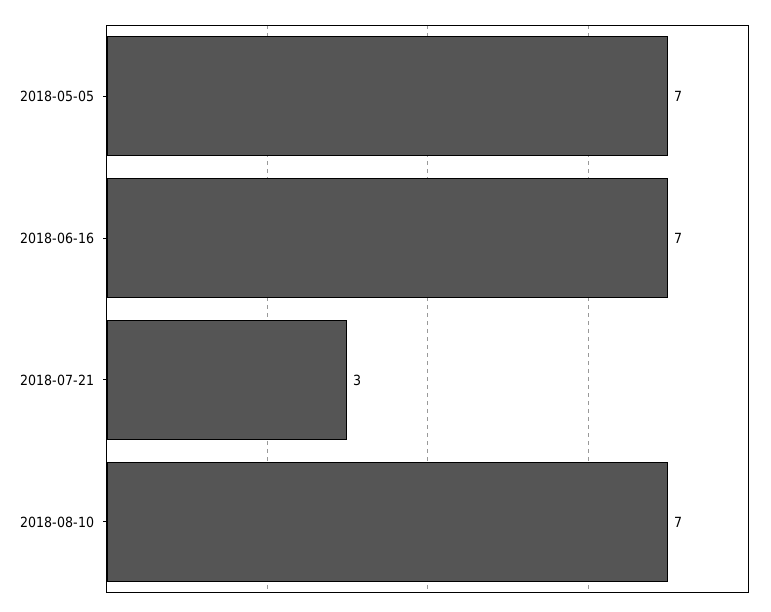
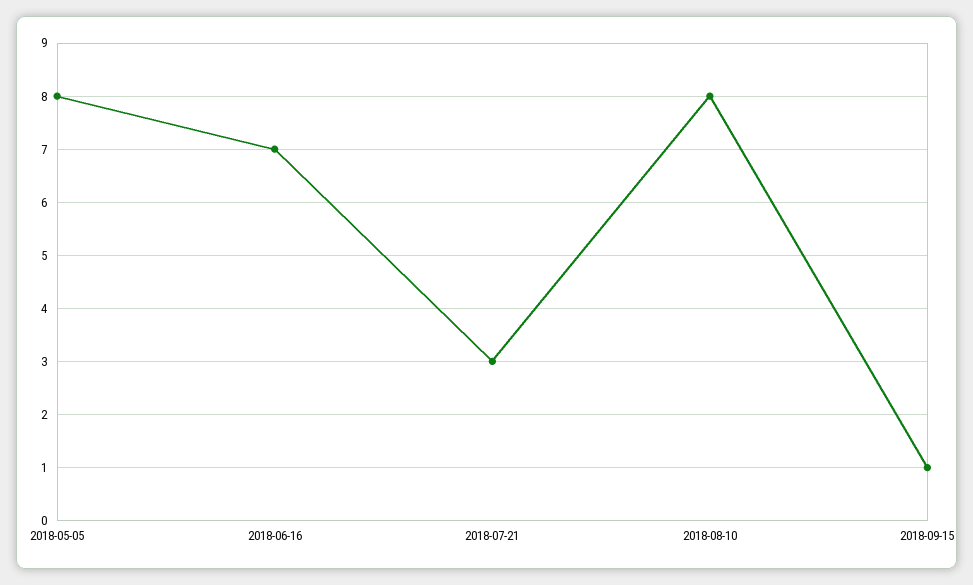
2018-05-05: 7 -> 8
2018-08-10: 7 -> 8
2018-09-15: none -> 1

